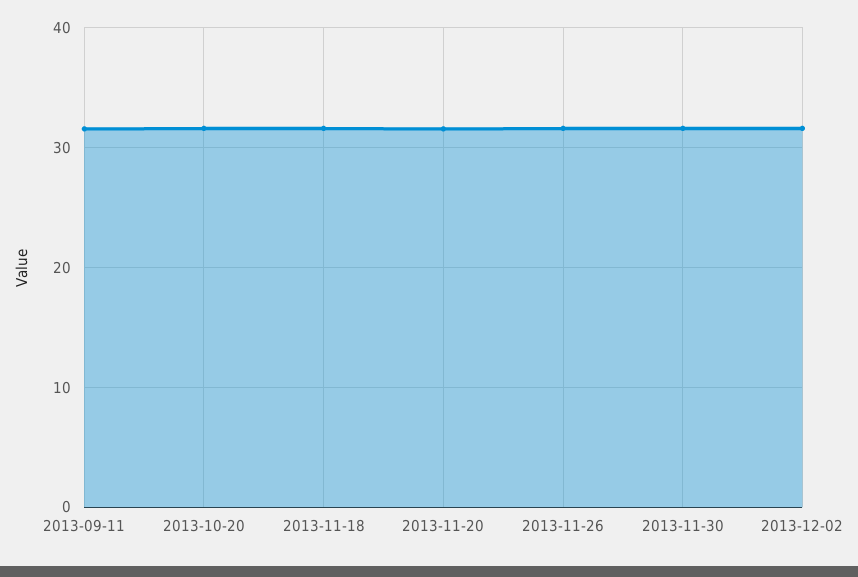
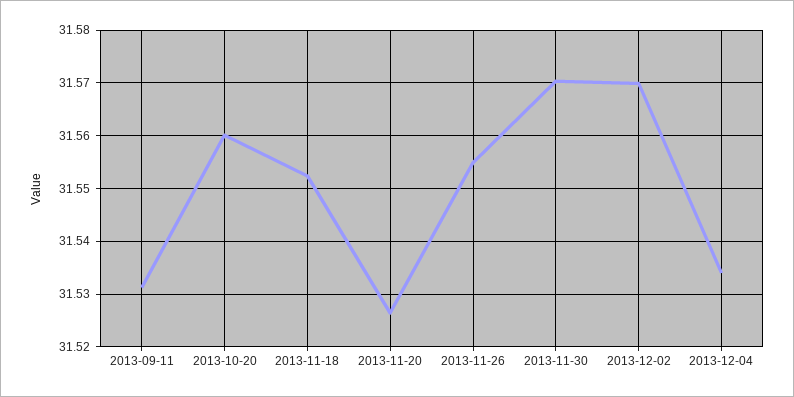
2013-12-04: none -> 31.534

